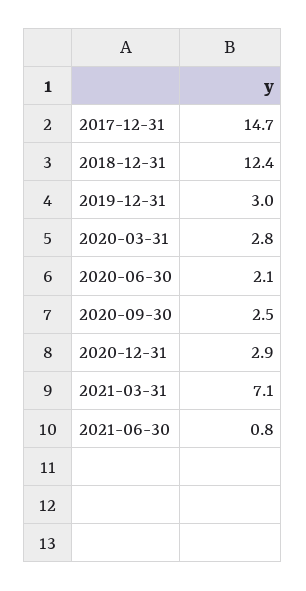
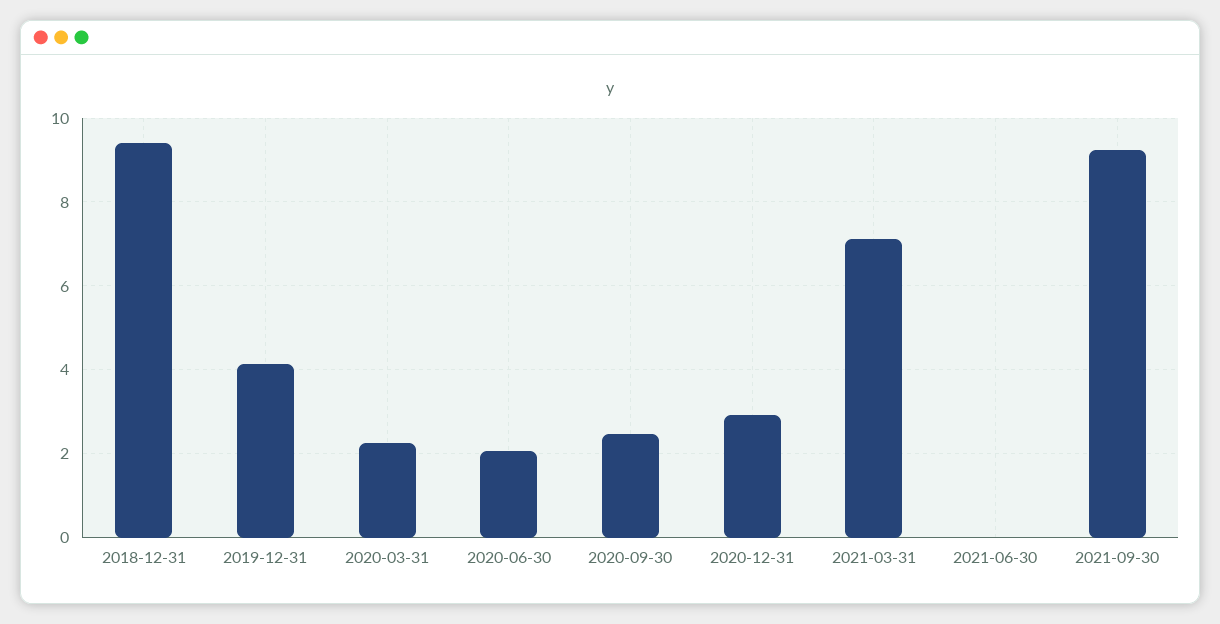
2017-12-31: 14.7 -> none
2018-12-31: 12.4 -> 9.4
2019-12-31: 3 -> 4.2
2020-03-31: 2.8 -> 2.2
2021-06-30: 0.8 -> 0
2021-09-30: none -> 9.2

